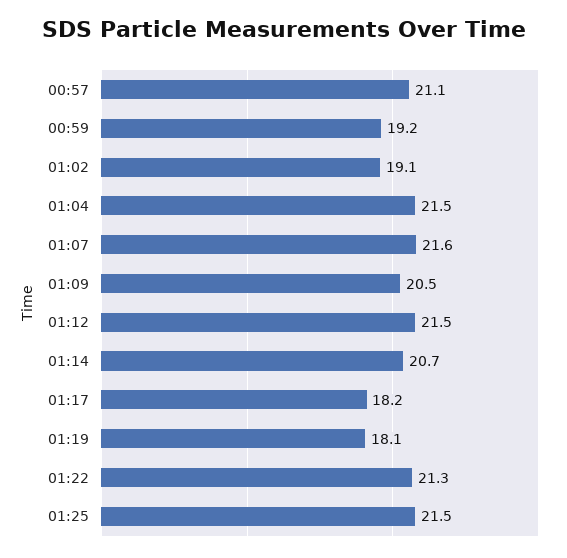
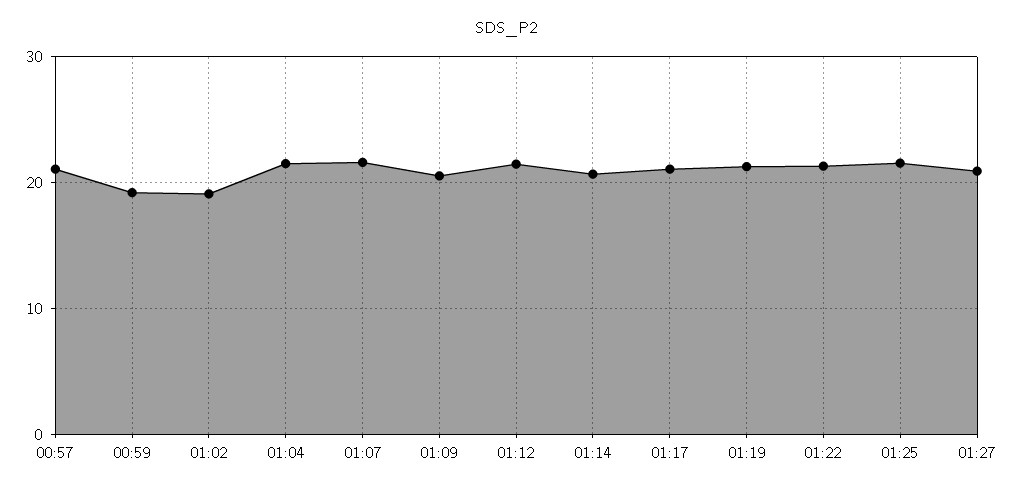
01:17: 18.2 -> 21
01:19: 18.1 -> 21
01:27: none -> 21

